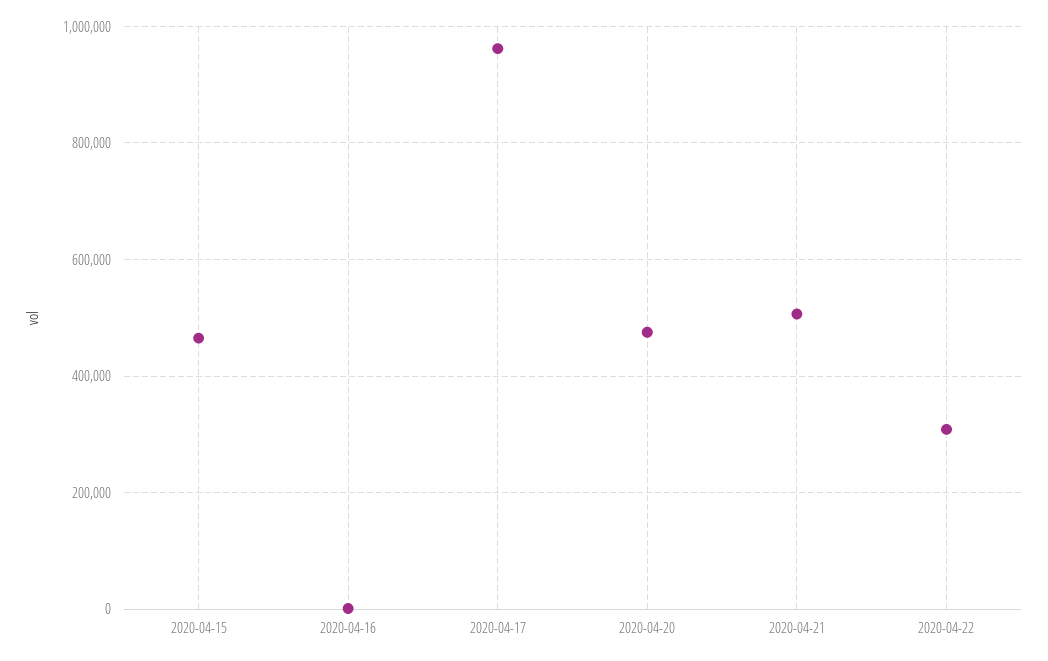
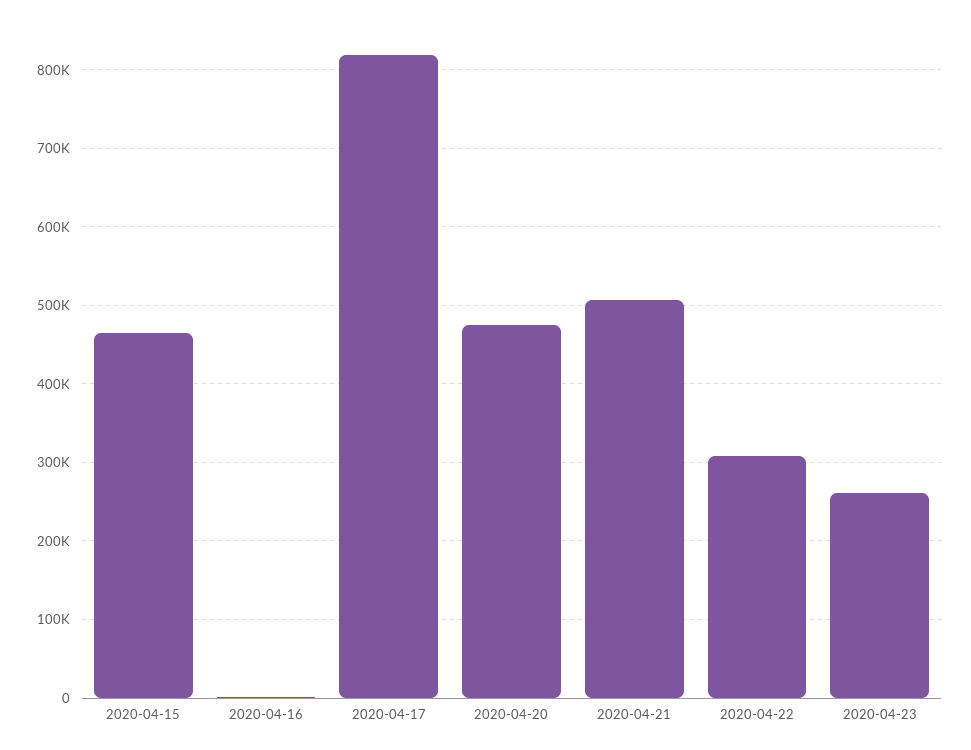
2020-04-17: 960000 -> 820000
2020-04-23: none -> 260000

